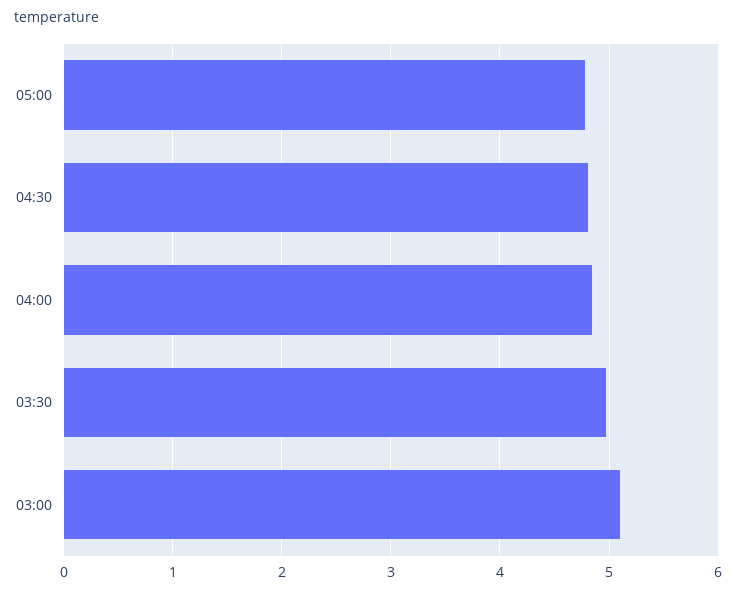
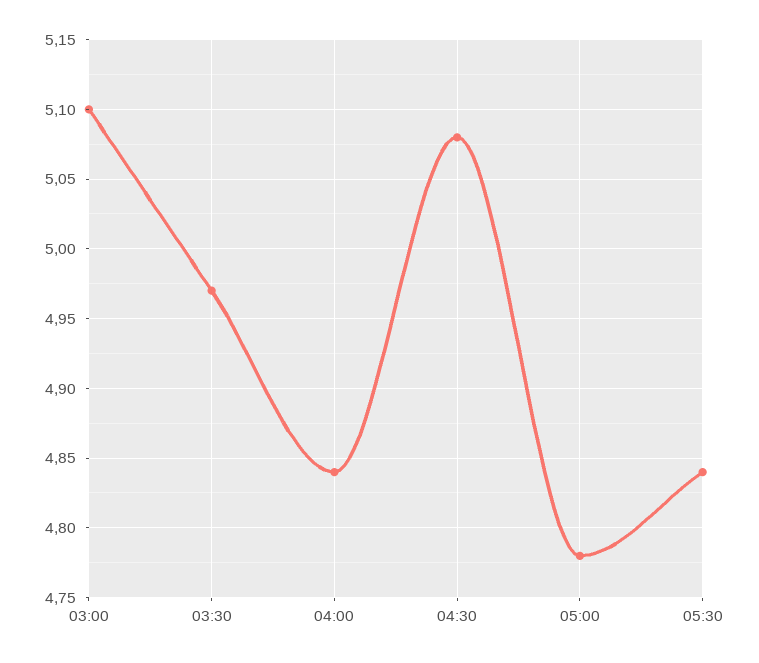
04:30: 4.8 -> 5.08
05:30: none -> 4.84

